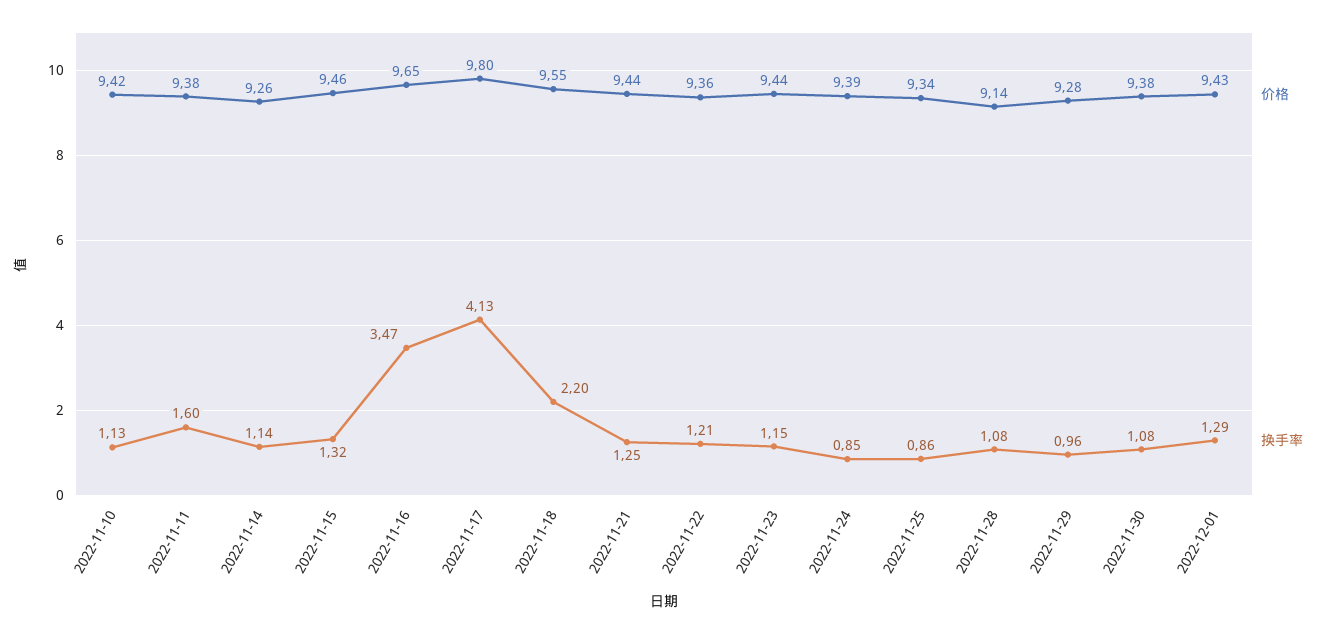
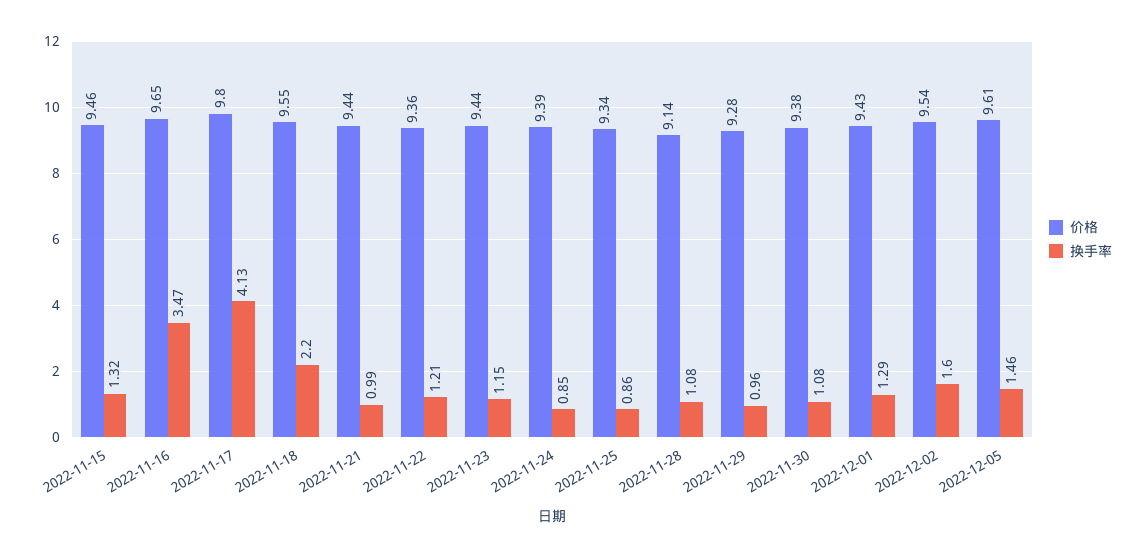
价格, 2022-11-10: 9.42 -> none
换手率, 2022-11-10: 1.13 -> none
价格, 2022-11-11: 9.38 -> none
换手率, 2022-11-11: 1.6 -> none
价格, 2022-11-14: 9.26 -> none
换手率, 2022-11-14: 1.14 -> none
换手率, 2022-11-21: 1.25 -> 0.99
价格, 2022-12-02: none -> 9.54
换手率, 2022-12-02: none -> 1.6
价格, 2022-12-05: none -> 9.61
换手率, 2022-12-05: none -> 1.46

